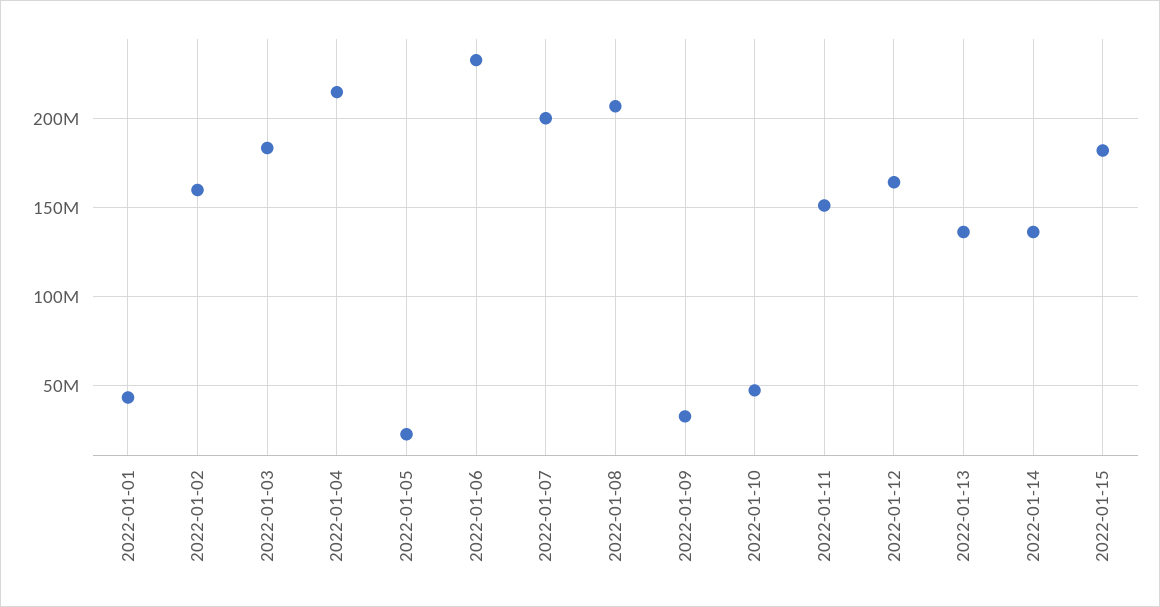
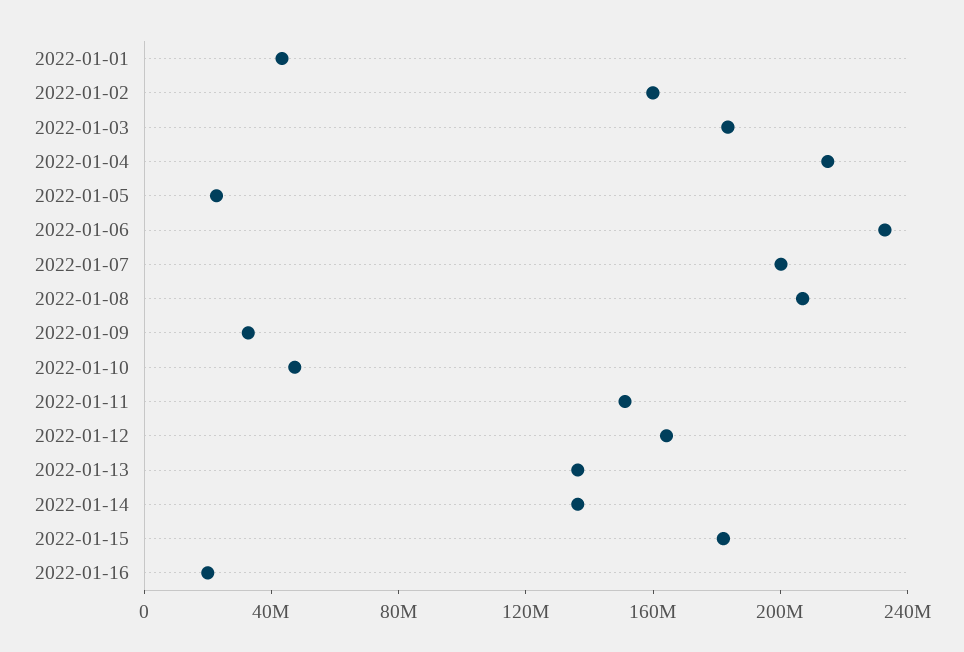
2022-01-16: none -> 20000000

